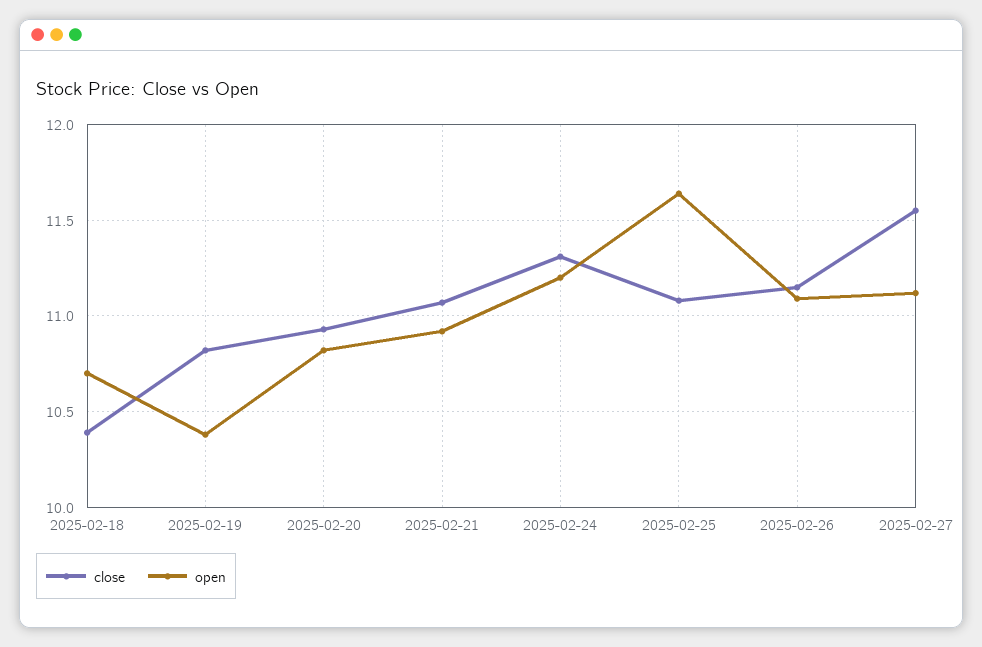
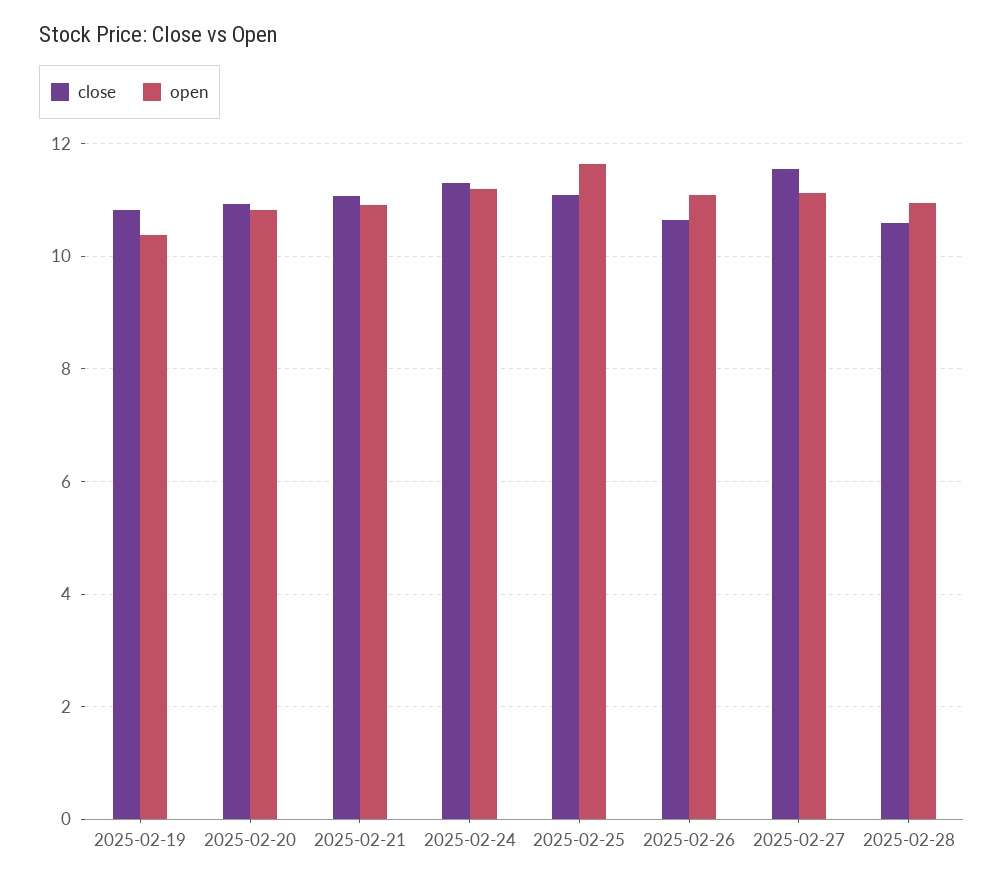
close, 2025-02-18: 10.4 -> none
open, 2025-02-18: 10.7 -> none
close, 2025-02-26: 11.15 -> 10.6
close, 2025-02-28: none -> 10.6
open, 2025-02-28: none -> 11

